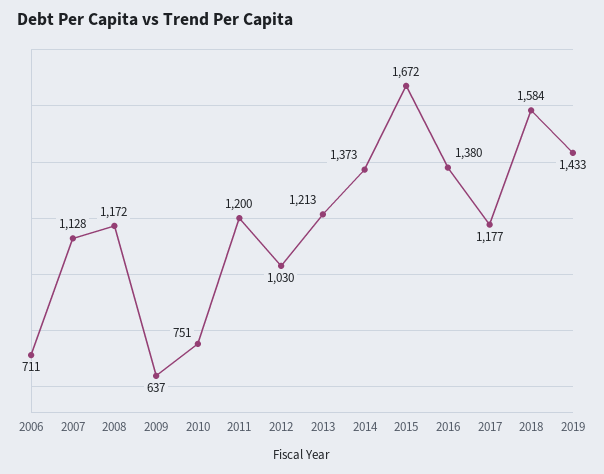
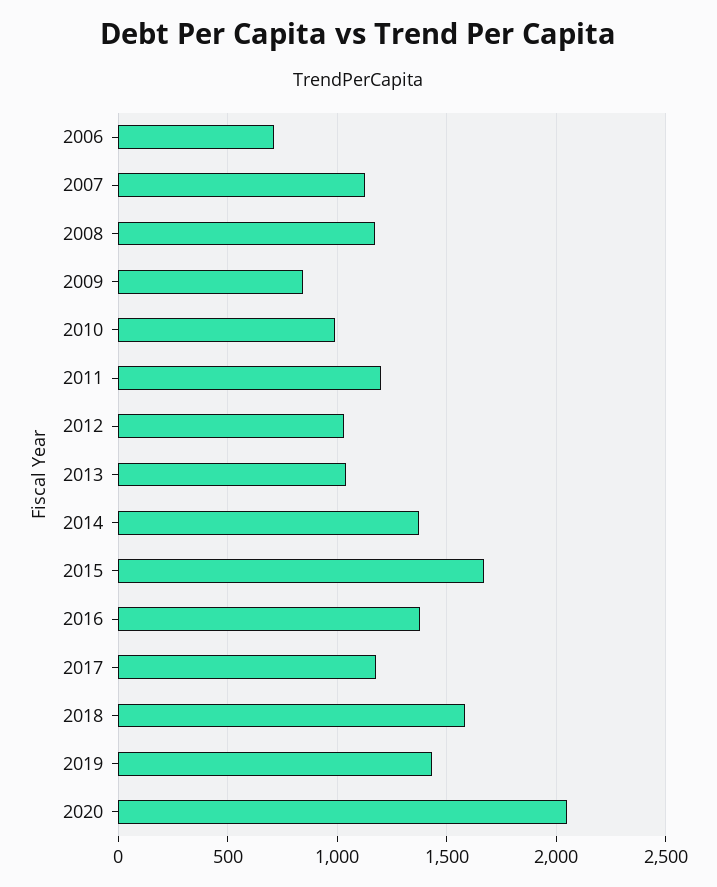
2009: 637 -> 850
2010: 751 -> 1000
2013: 1213 -> 1050
2020: none -> 2050

